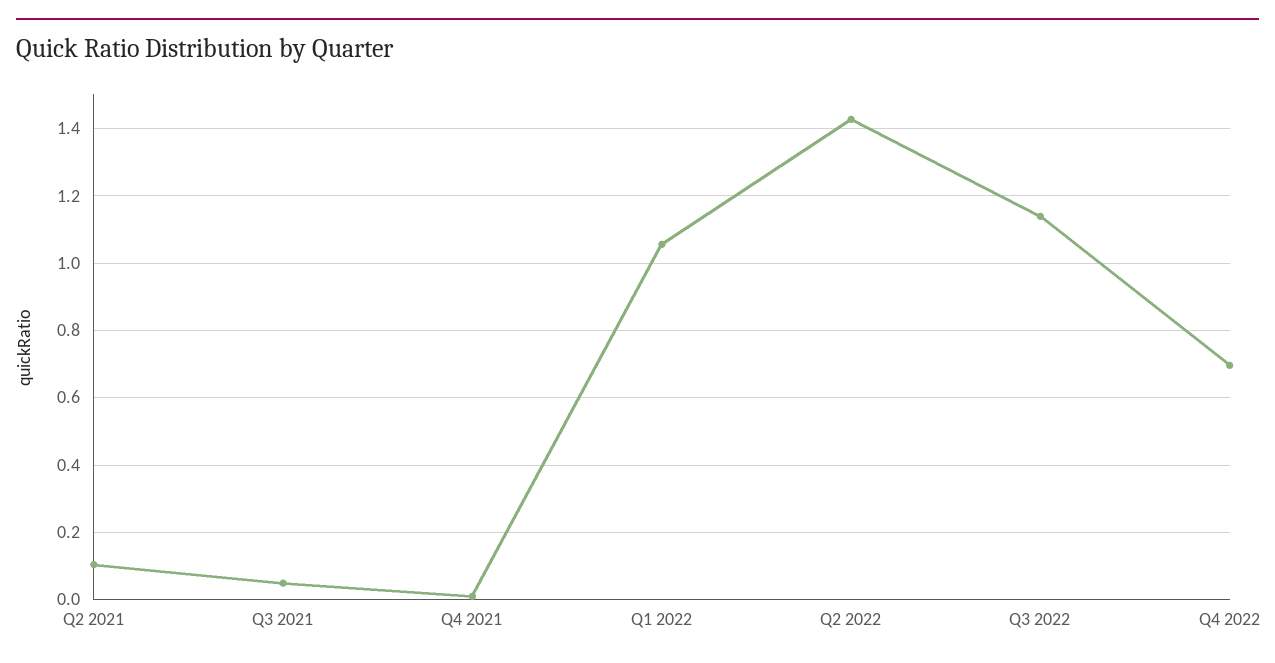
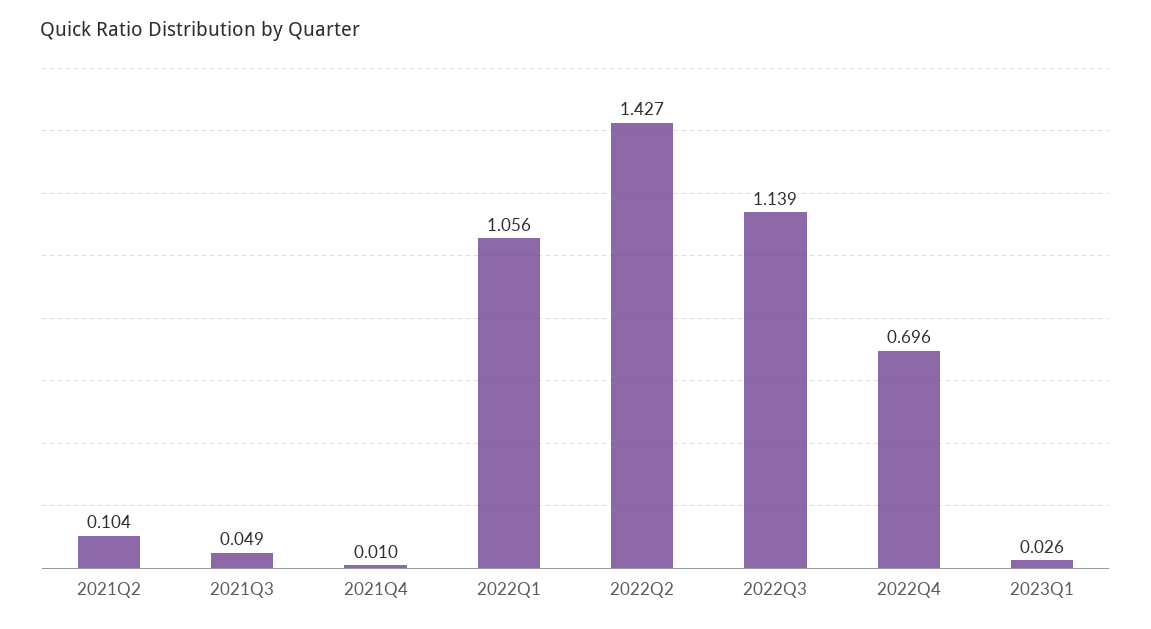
2023Q1: none -> 0.026

